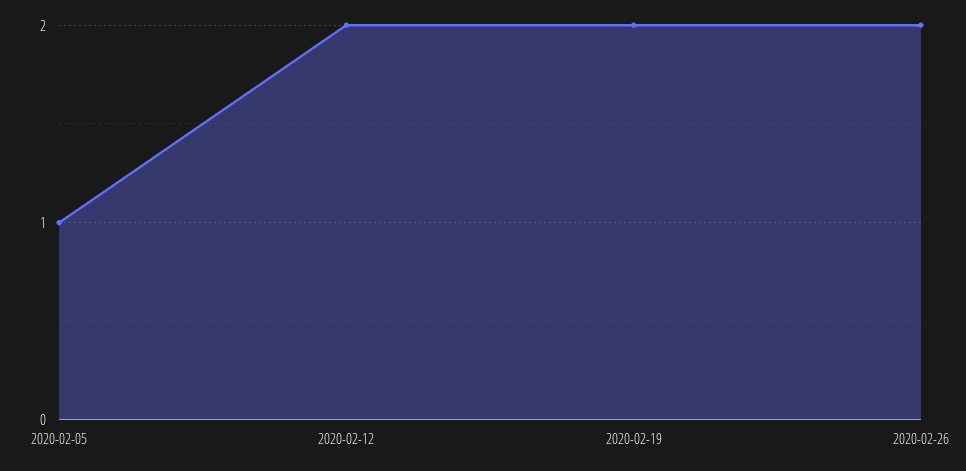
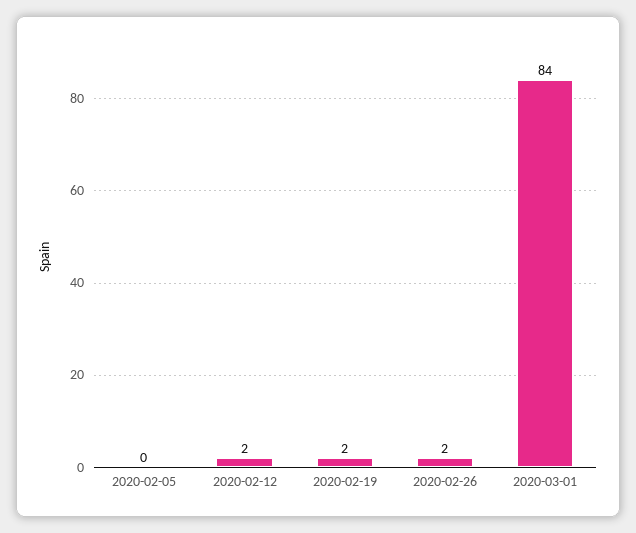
2020-02-05: 1 -> 0
2020-03-01: none -> 84

